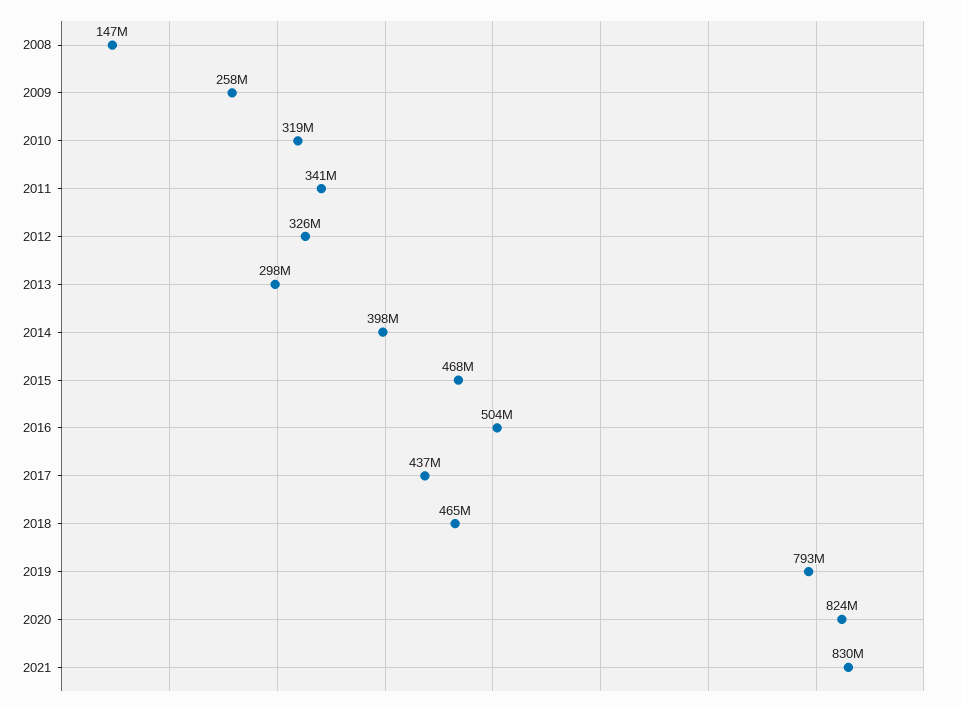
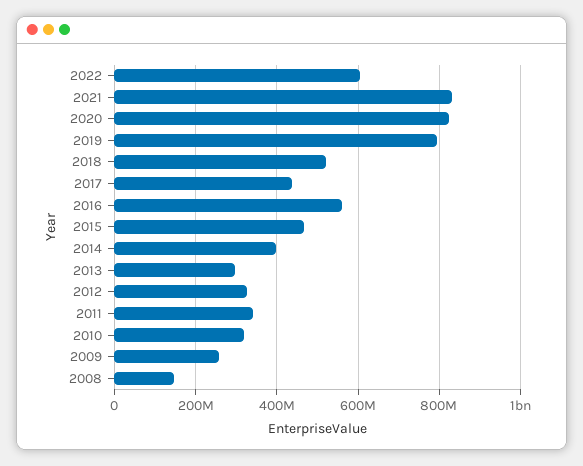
2016: 504000000 -> 560000000
2018: 465000000 -> 520000000
2022: none -> 600000000

